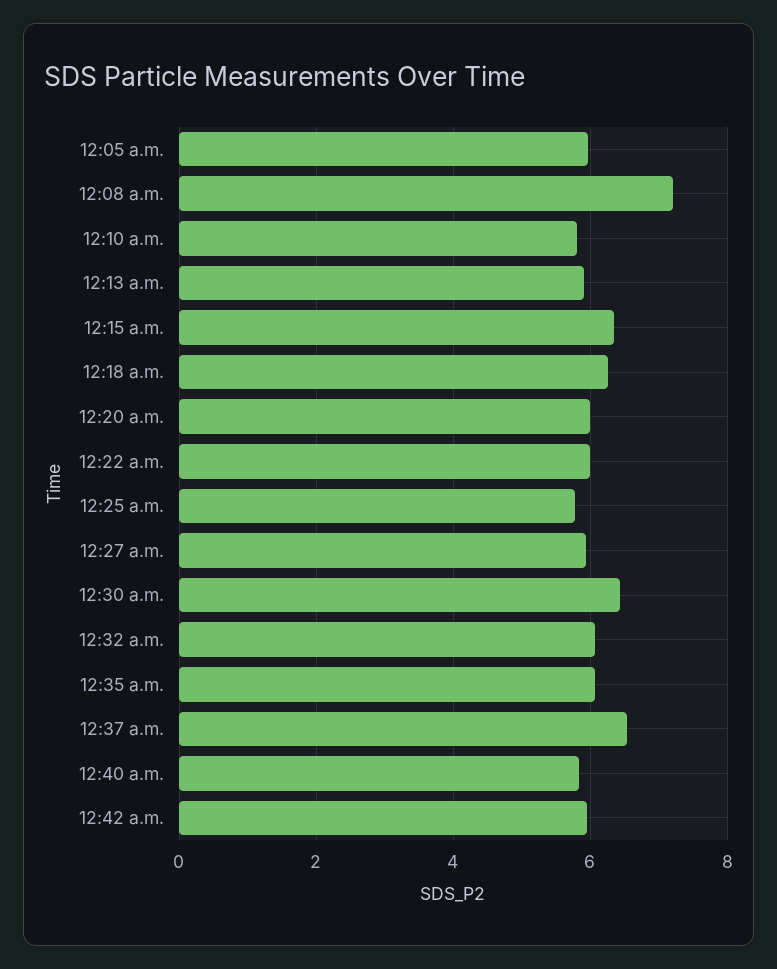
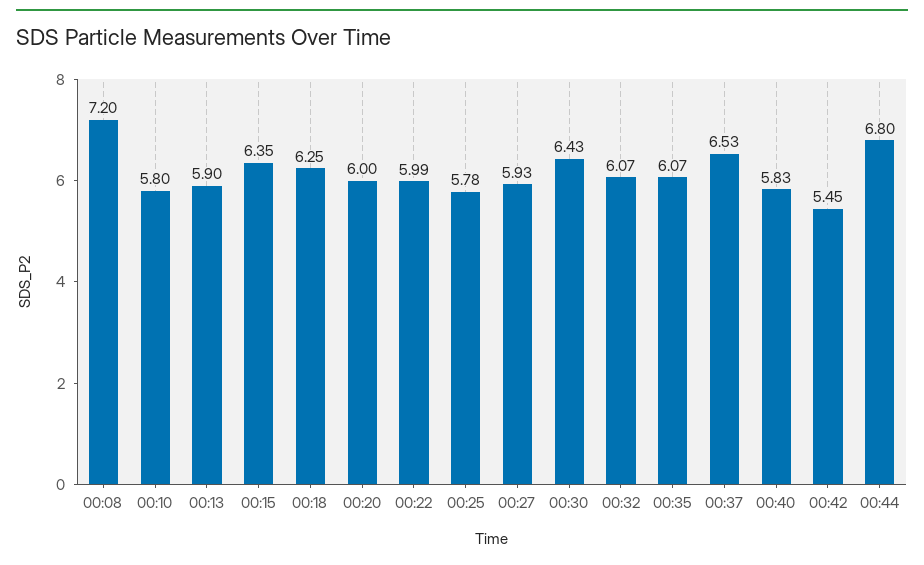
12:05 a.m.: 6 -> none
12:42 a.m.: 6 -> 5.45
00:44: none -> 6.8

